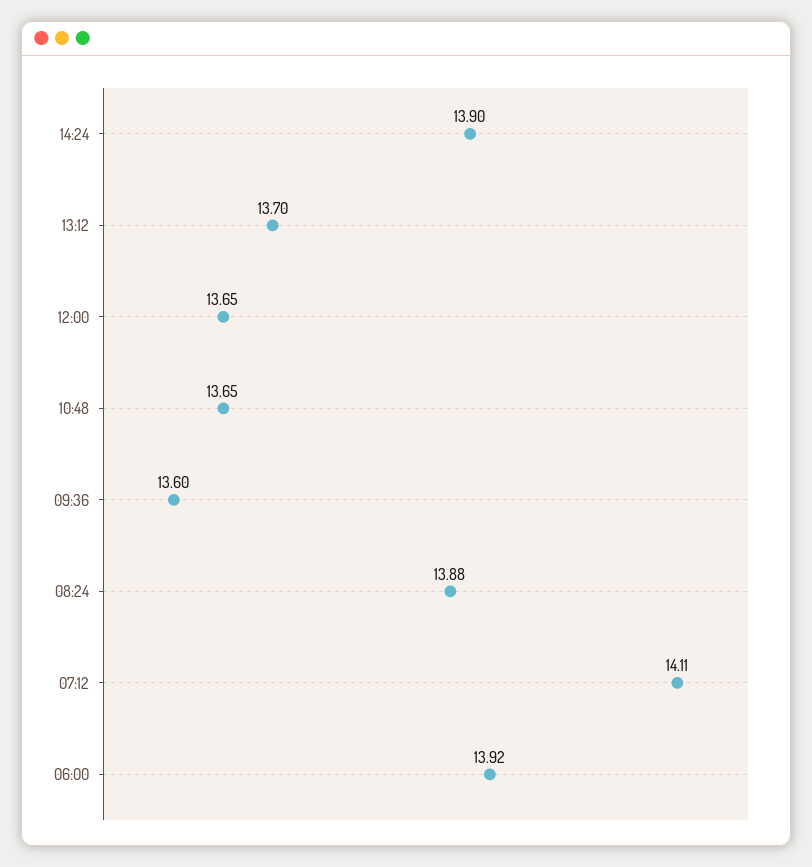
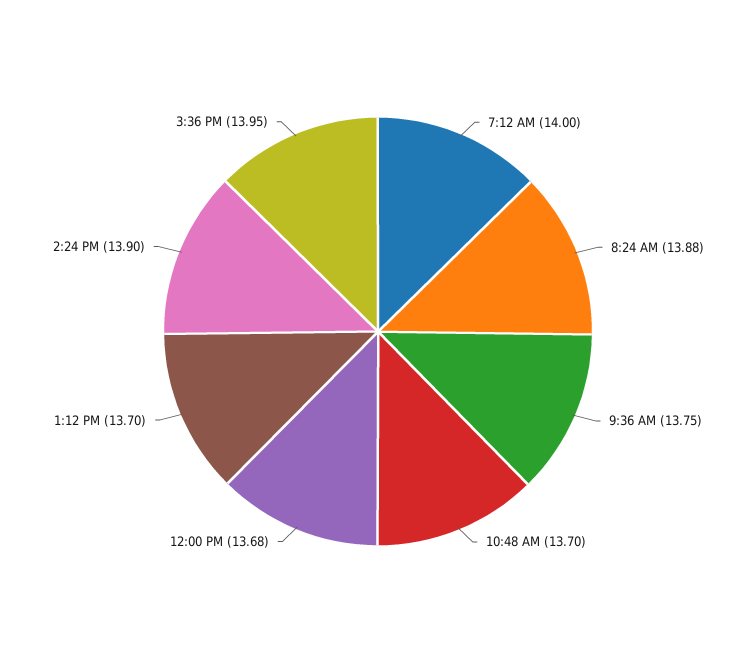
12:00: 13.65 -> 13.68
10:48: 13.65 -> 13.7
09:36: 13.6 -> 13.75
07:12: 14.11 -> 14
06:00: 13.92 -> none
3:36 PM: none -> 13.95

